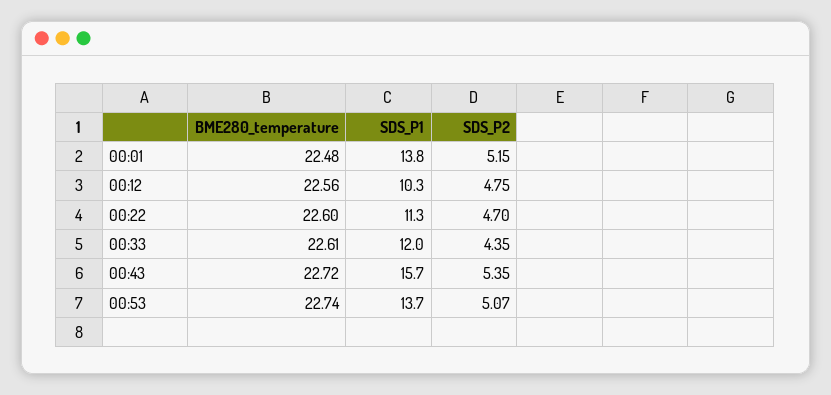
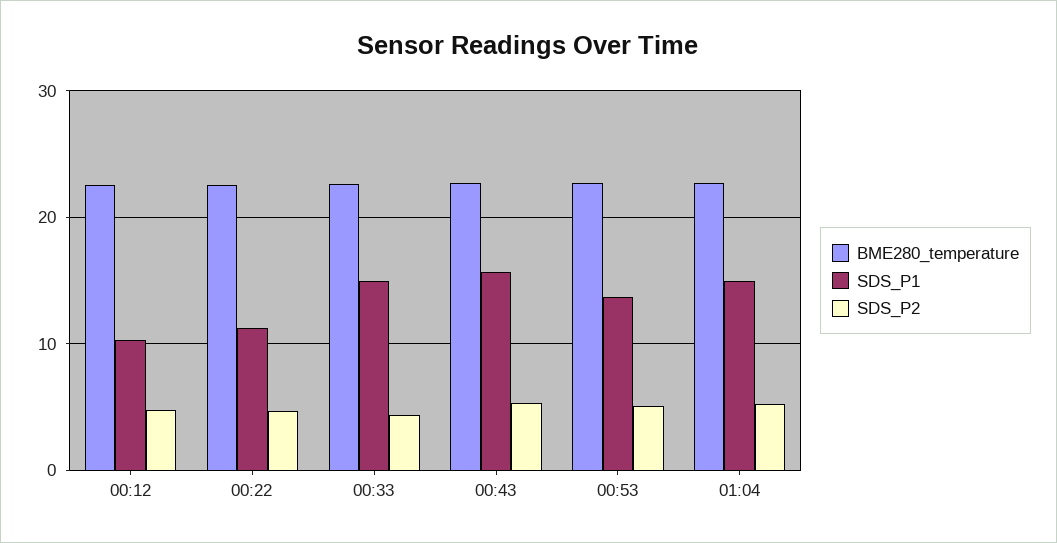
BME280_temperature, 00:01: 22.48 -> none
SDS_P1, 00:01: 13.8 -> none
SDS_P2, 00:01: 5.15 -> none
SDS_P1, 00:33: 12 -> 15
BME280_temperature, 01:04: none -> 23
SDS_P1, 01:04: none -> 15
SDS_P2, 01:04: none -> 5

